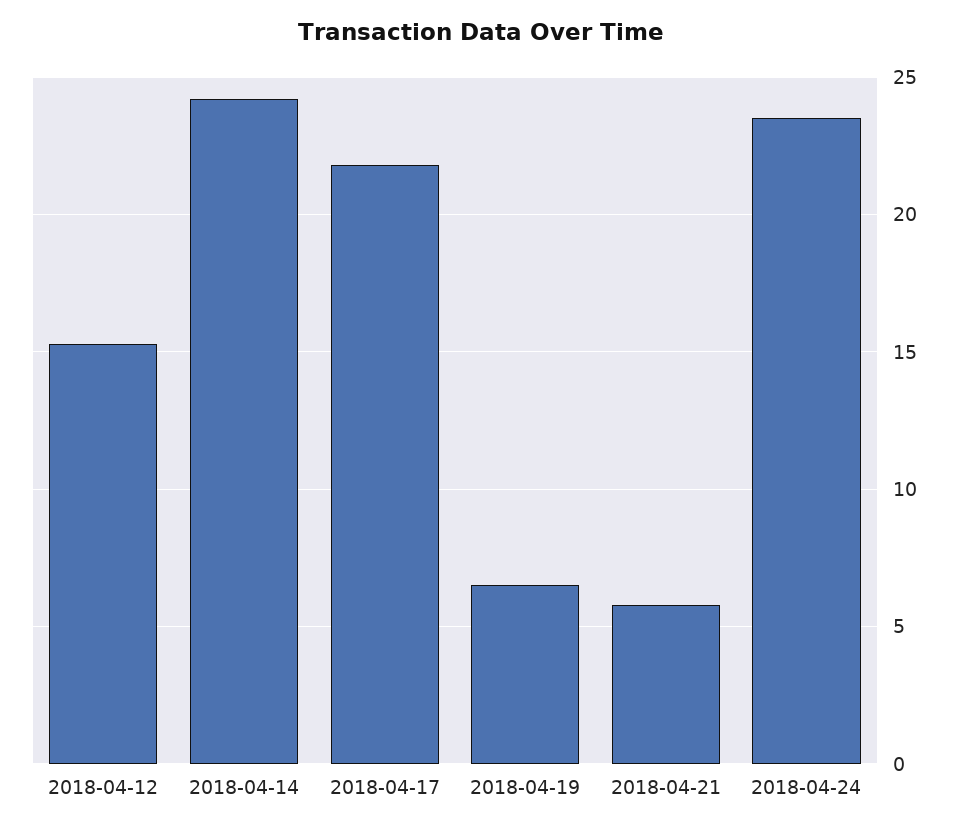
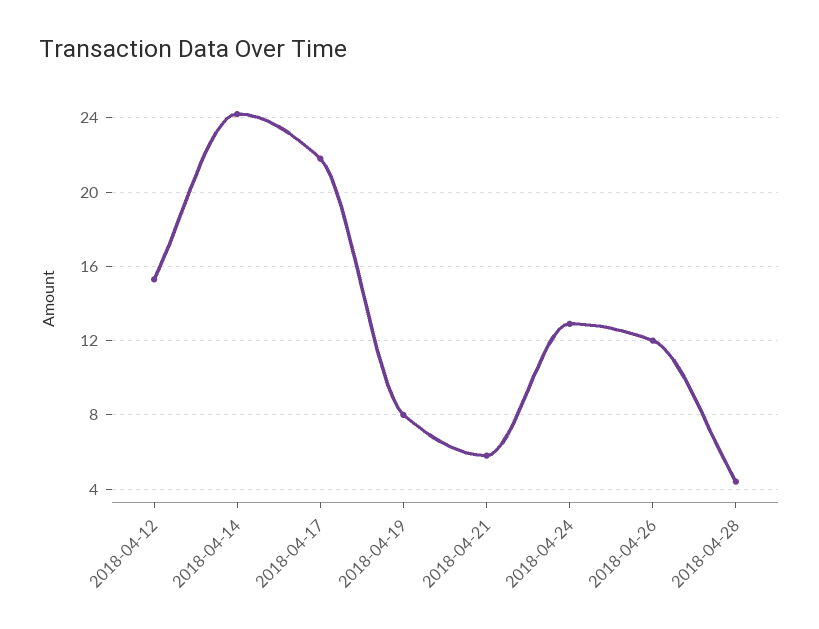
2018-04-19: 6.5 -> 8
2018-04-24: 23.5 -> 13
2018-04-26: none -> 12
2018-04-28: none -> 4.5

